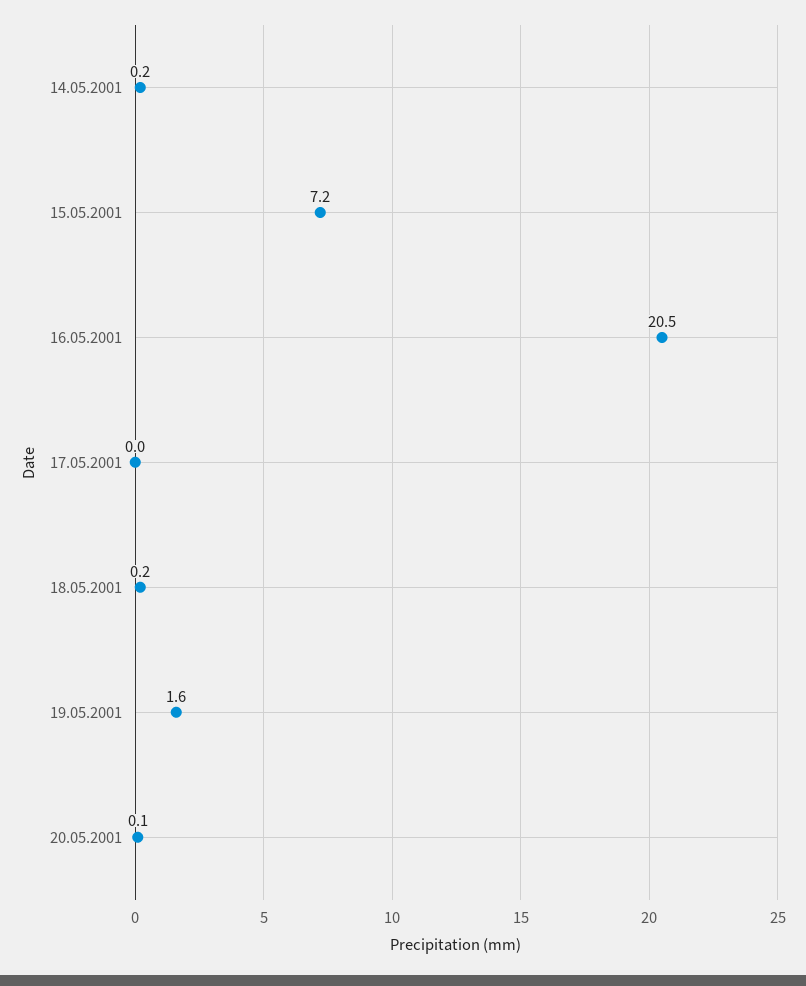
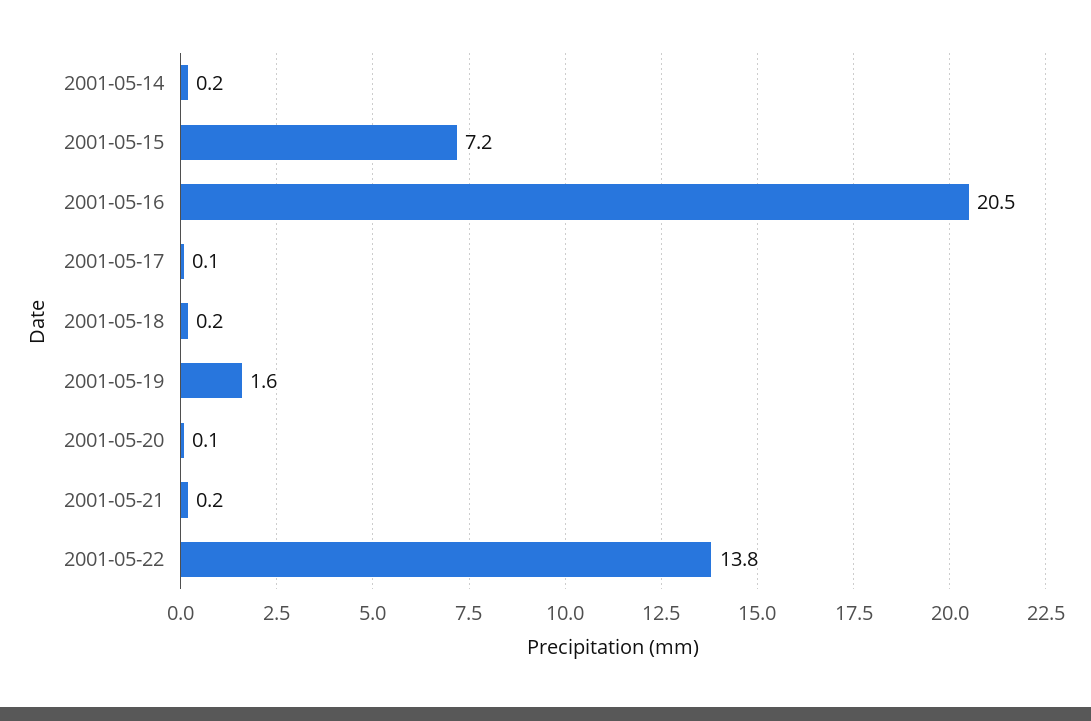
17.05.2001: 0 -> 0.1
2001-05-21: none -> 0.2
2001-05-22: none -> 13.8

